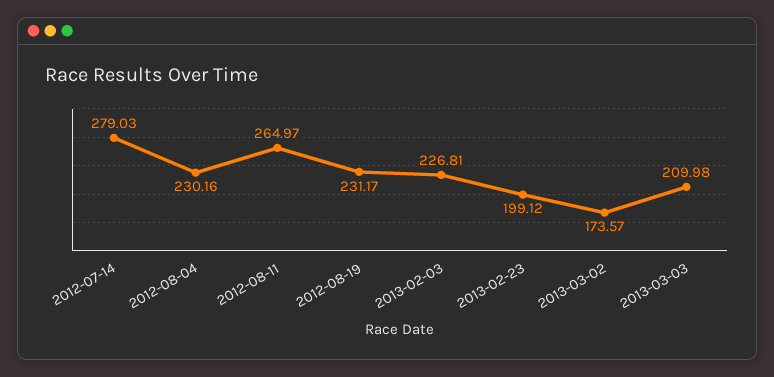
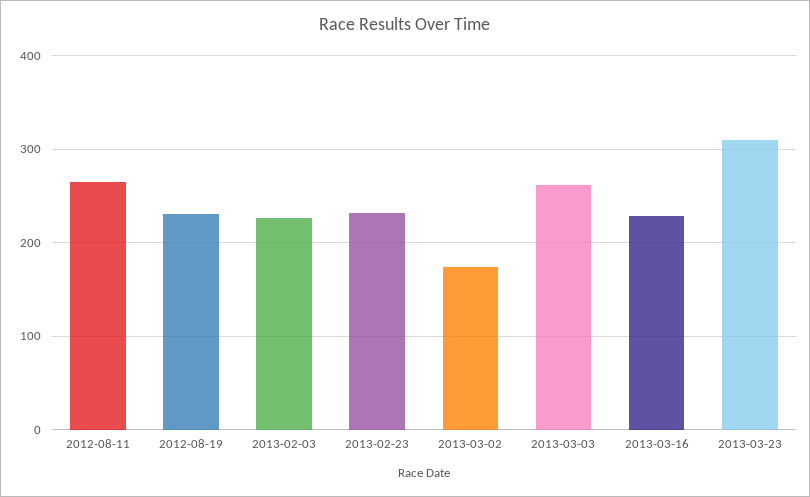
2012-07-14: 279.03 -> none
2012-08-04: 230.16 -> none
2013-02-23: 199.12 -> 230
2013-03-03: 209.98 -> 260
2013-03-16: none -> 230
2013-03-23: none -> 310

